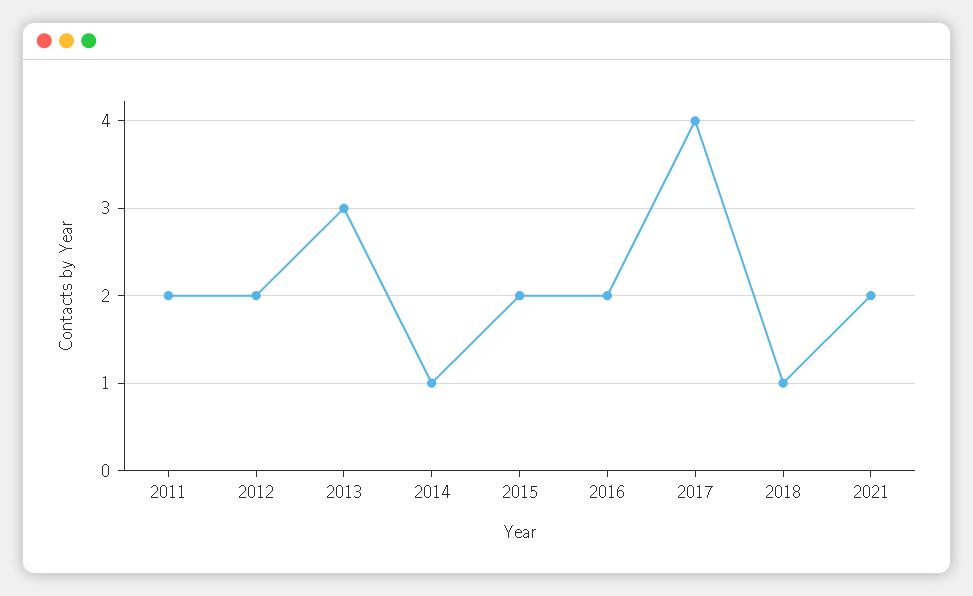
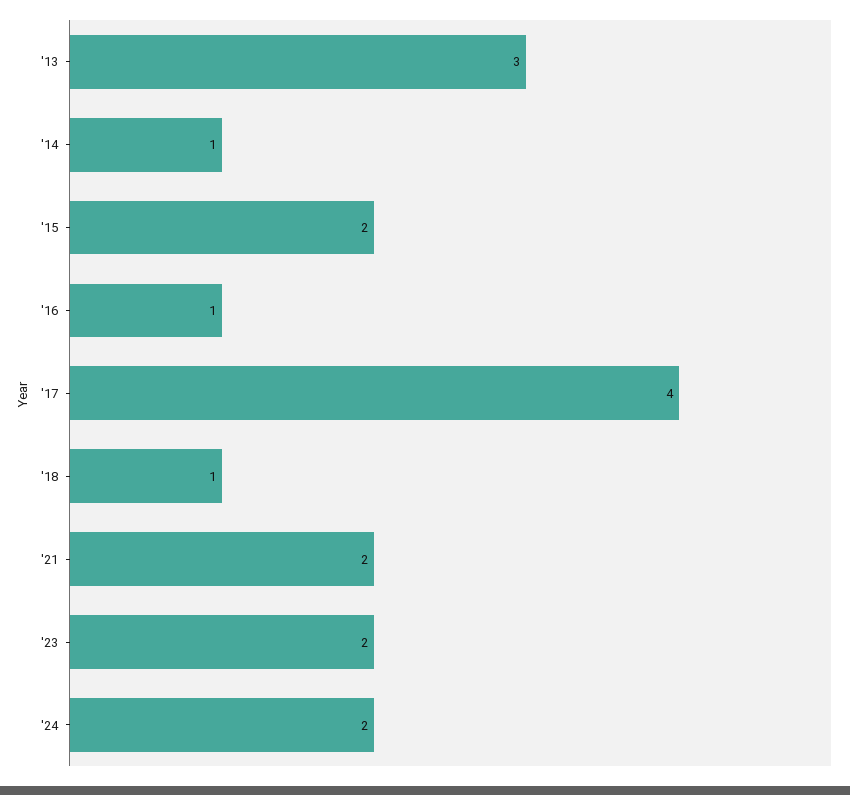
2011: 2 -> none
2012: 2 -> none
2016: 2 -> 1
'23: none -> 2
'24: none -> 2

